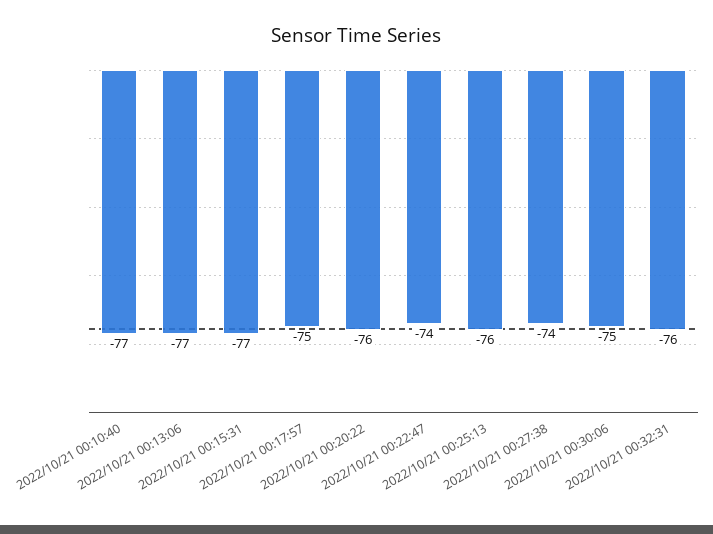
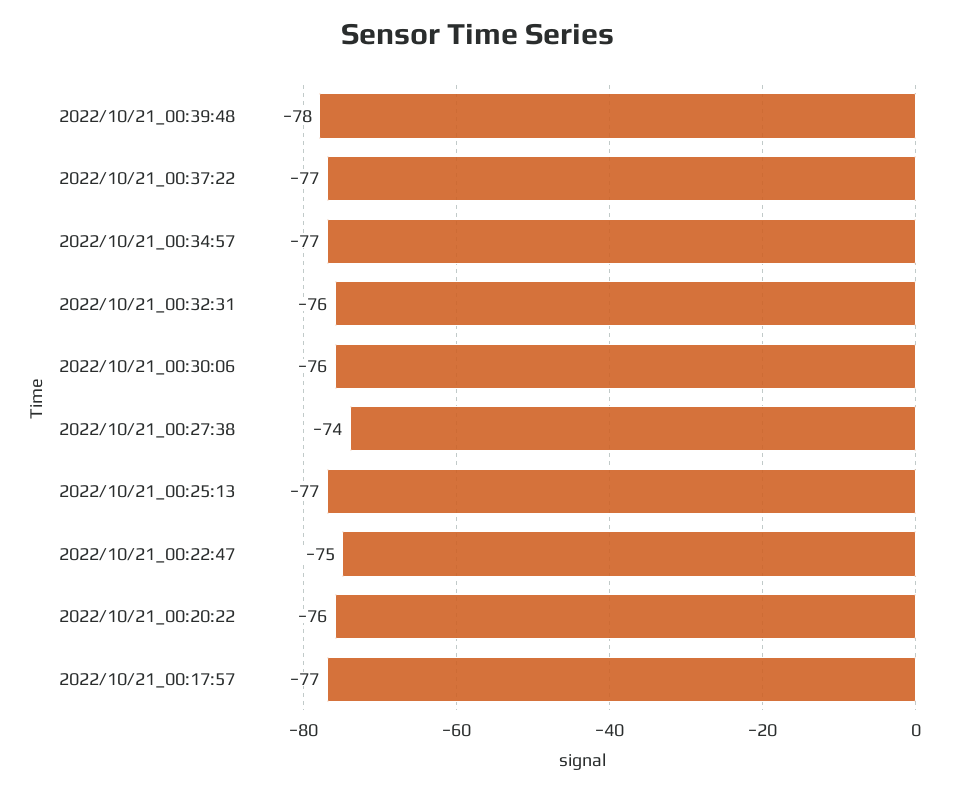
2022/10/21 00:10:40: -77 -> none
2022/10/21 00:13:06: -77 -> none
2022/10/21 00:15:31: -77 -> none
2022/10/21 00:17:57: -75 -> -77
2022/10/21 00:22:47: -74 -> -75
2022/10/21 00:25:13: -76 -> -77
2022/10/21 00:30:06: -75 -> -76
2022/10/21_00:39:48: none -> -78
2022/10/21_00:37:22: none -> -77
2022/10/21_00:34:57: none -> -77

